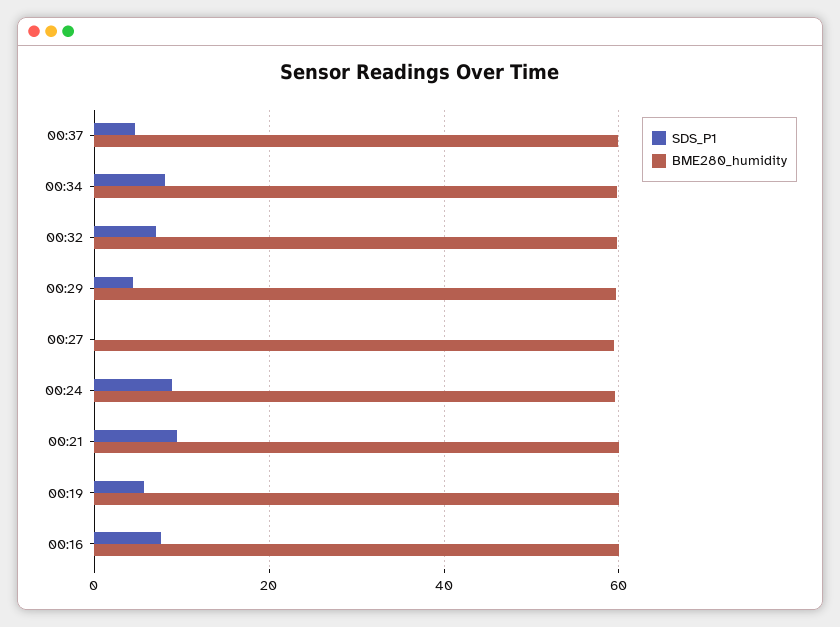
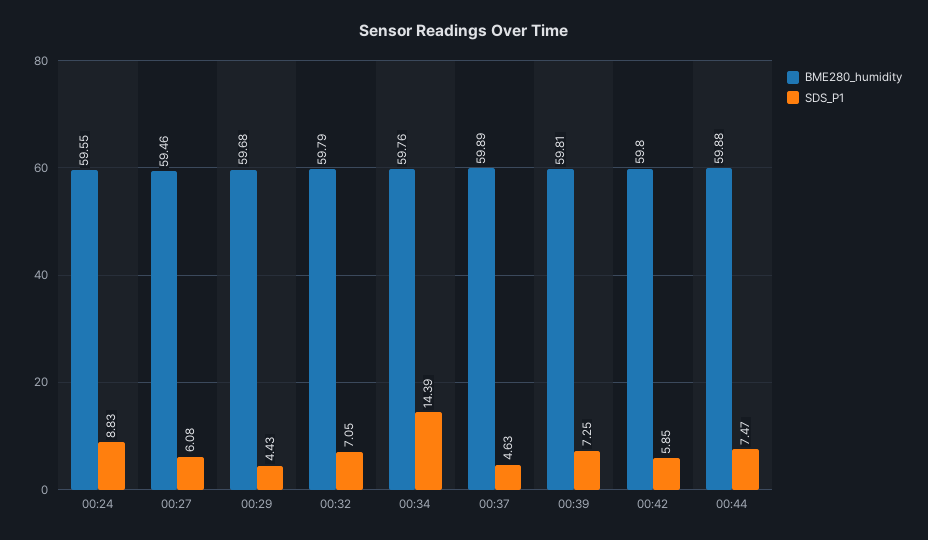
SDS_P1, 00:34: 8 -> 14.39
SDS_P1, 00:27: 0 -> 6.08
SDS_P1, 00:21: 10 -> none
BME280_humidity, 00:21: 60 -> none
SDS_P1, 00:19: 6 -> none
BME280_humidity, 00:19: 60 -> none
SDS_P1, 00:16: 8 -> none
BME280_humidity, 00:16: 60 -> none
BME280_humidity, 00:39: none -> 59.81
SDS_P1, 00:39: none -> 7.25
BME280_humidity, 00:42: none -> 59.8
SDS_P1, 00:42: none -> 5.85
BME280_humidity, 00:44: none -> 59.88
SDS_P1, 00:44: none -> 7.47

